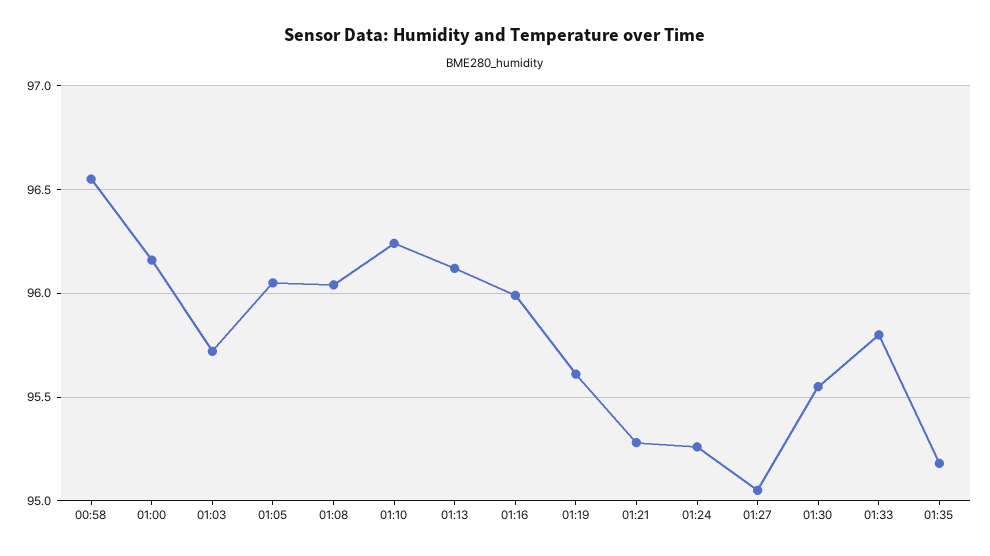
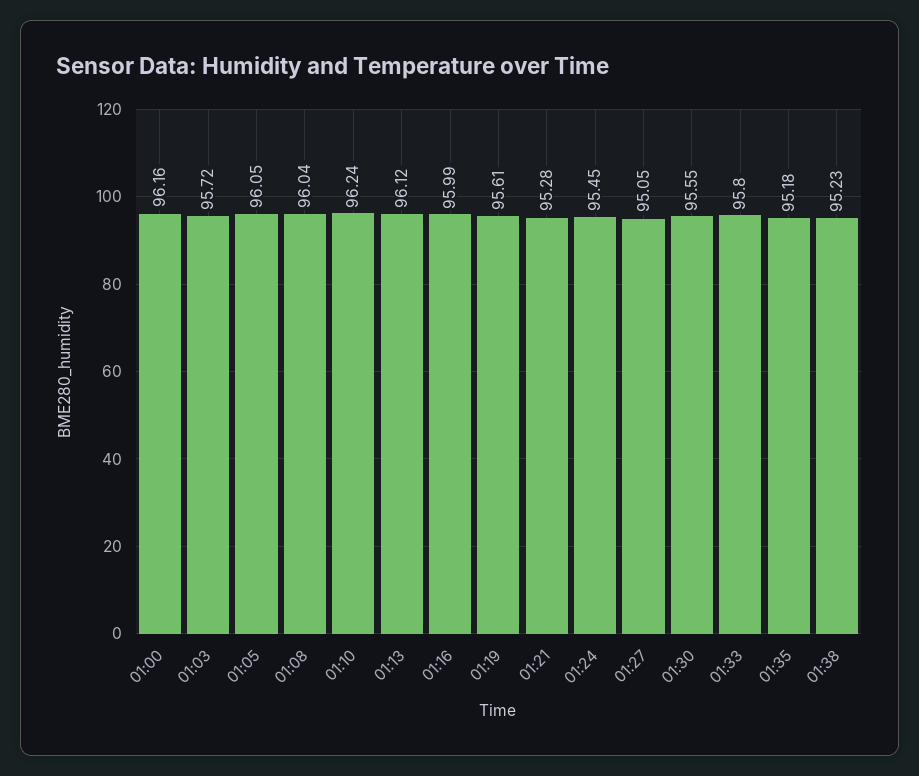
00:58: 96.55 -> none
01:24: 95.25 -> 95.45
01:38: none -> 95.23

